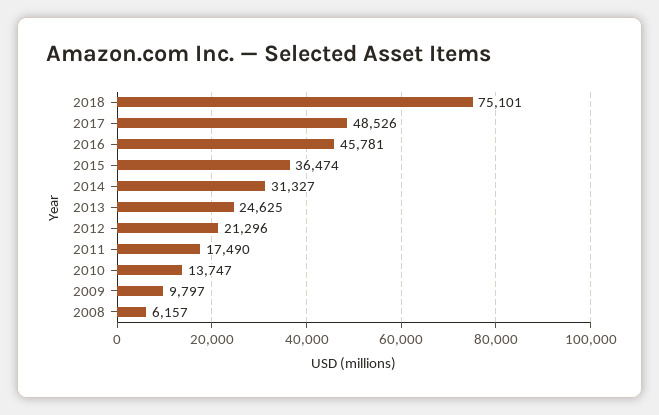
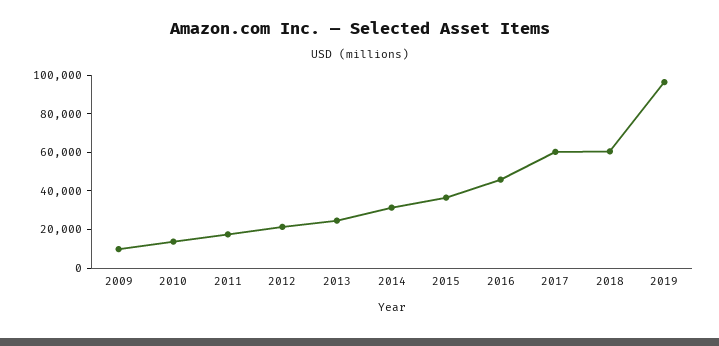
2018: 75101 -> 60000
2017: 48526 -> 60000
2008: 6157 -> none
2019: none -> 95000

